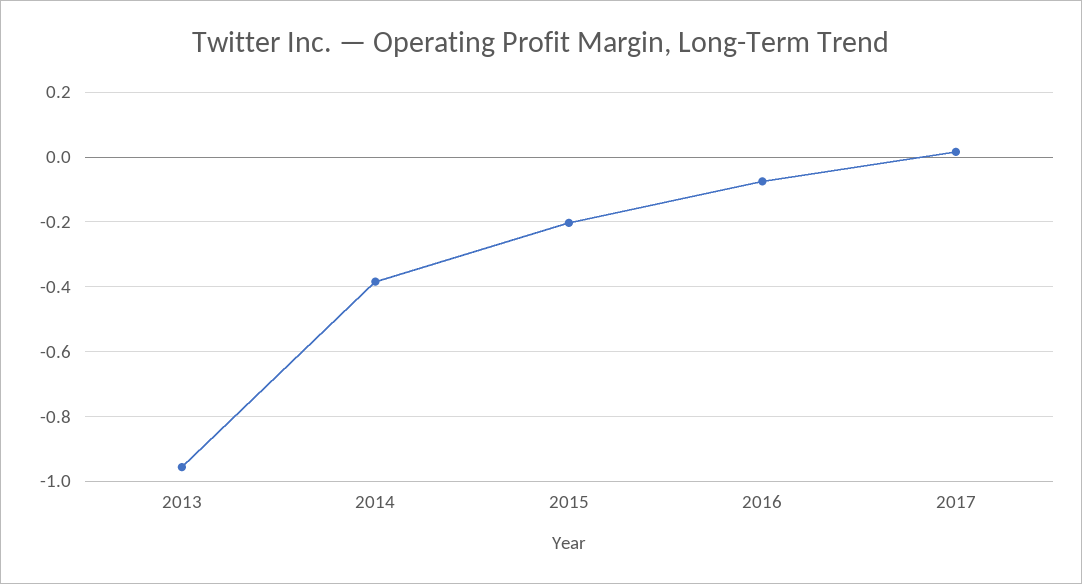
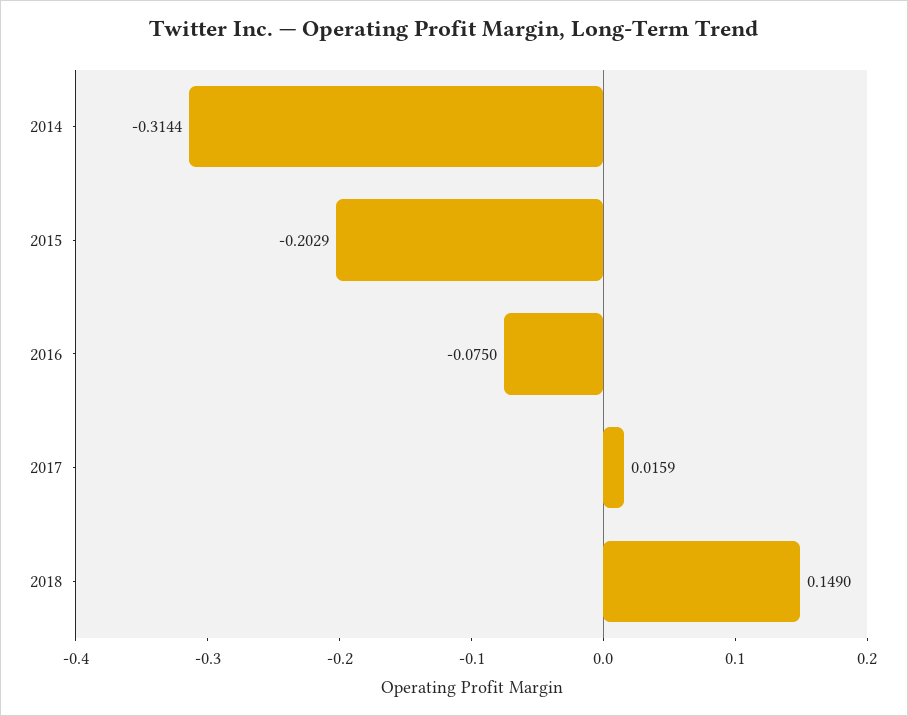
2013: -0.96 -> none
2014: -0.38 -> -0.3144
2018: none -> 0.149

